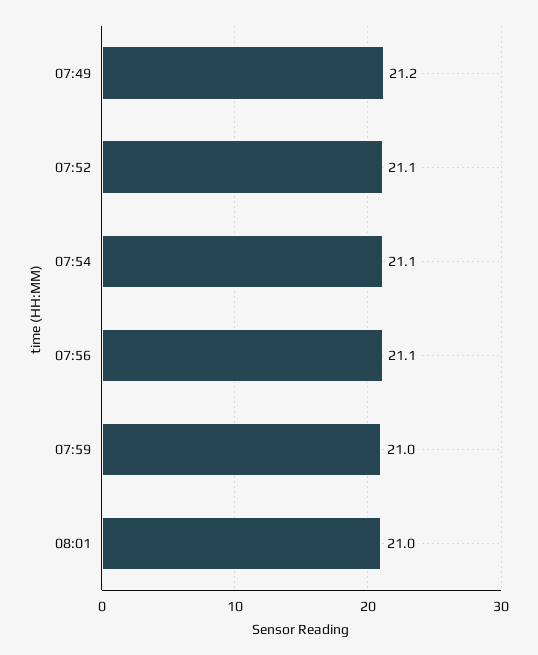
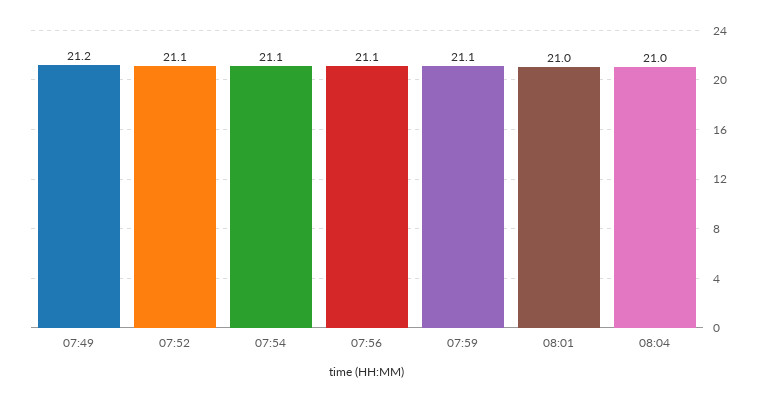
07:59: 21 -> 21.1
08:04: none -> 21

